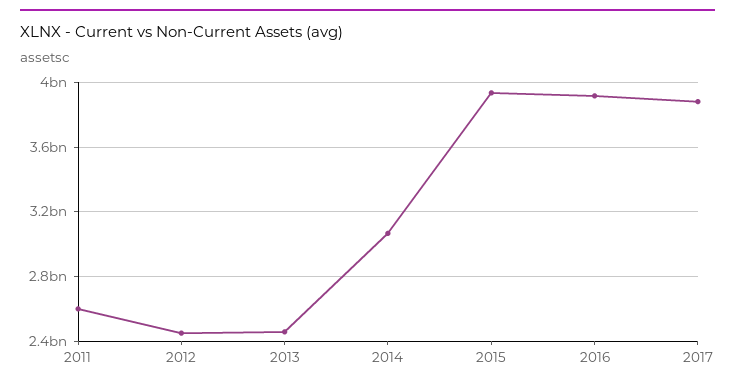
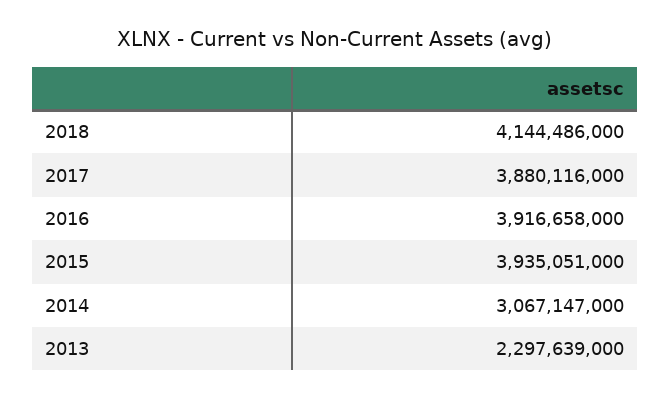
2011: 2600000000 -> none
2012: 2450000000 -> none
2013: 2450000000 -> 2297639000
2018: none -> 4144486000

